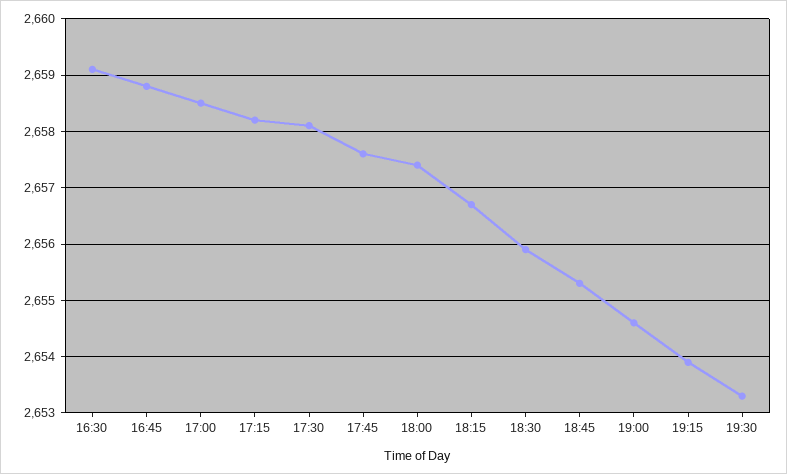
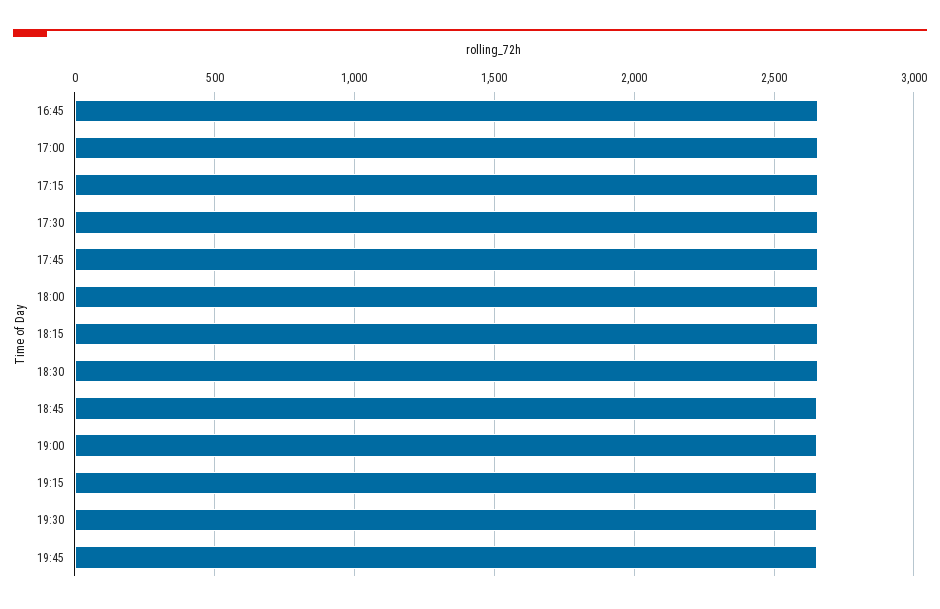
16:30: 2659 -> none
19:45: none -> 2650

